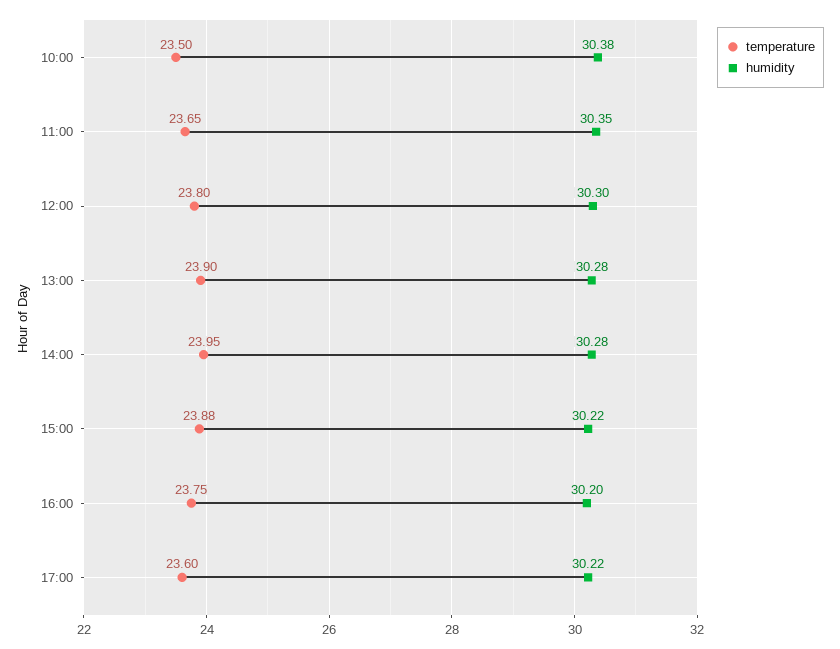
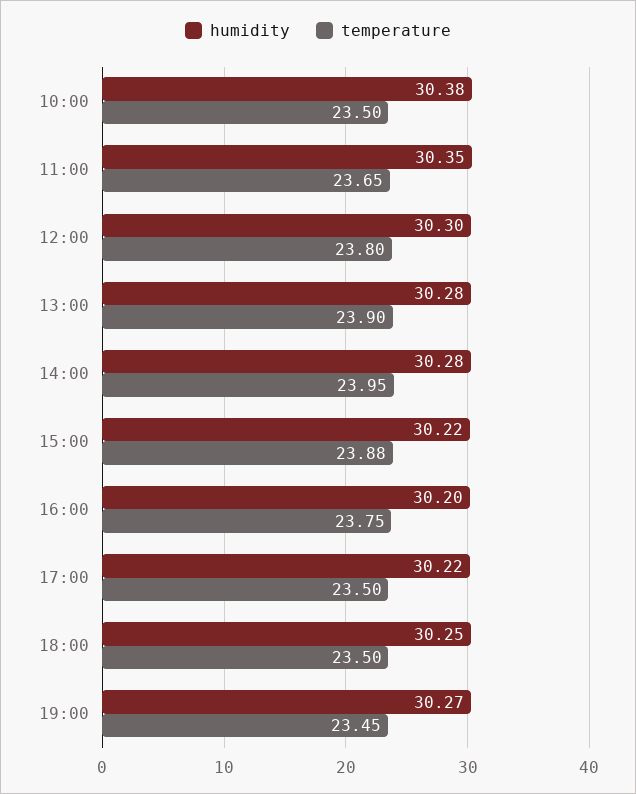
temperature, 17:00: 23.6 -> 23.5
humidity, 18:00: none -> 30.25
temperature, 18:00: none -> 23.5
humidity, 19:00: none -> 30.27
temperature, 19:00: none -> 23.45

